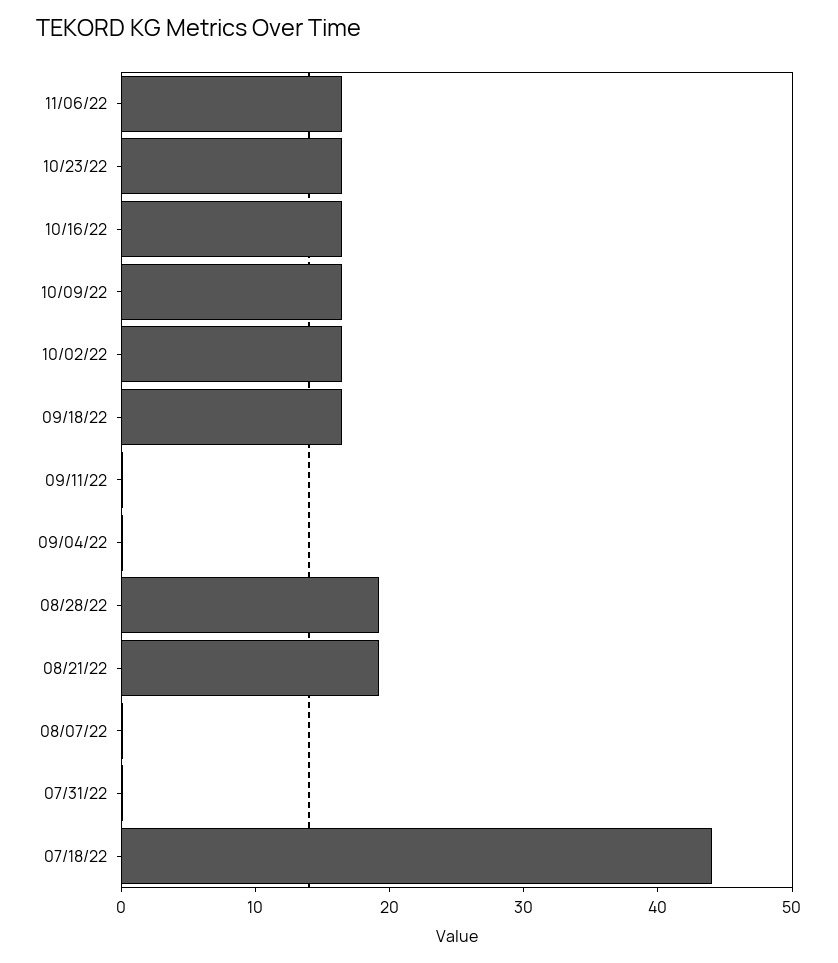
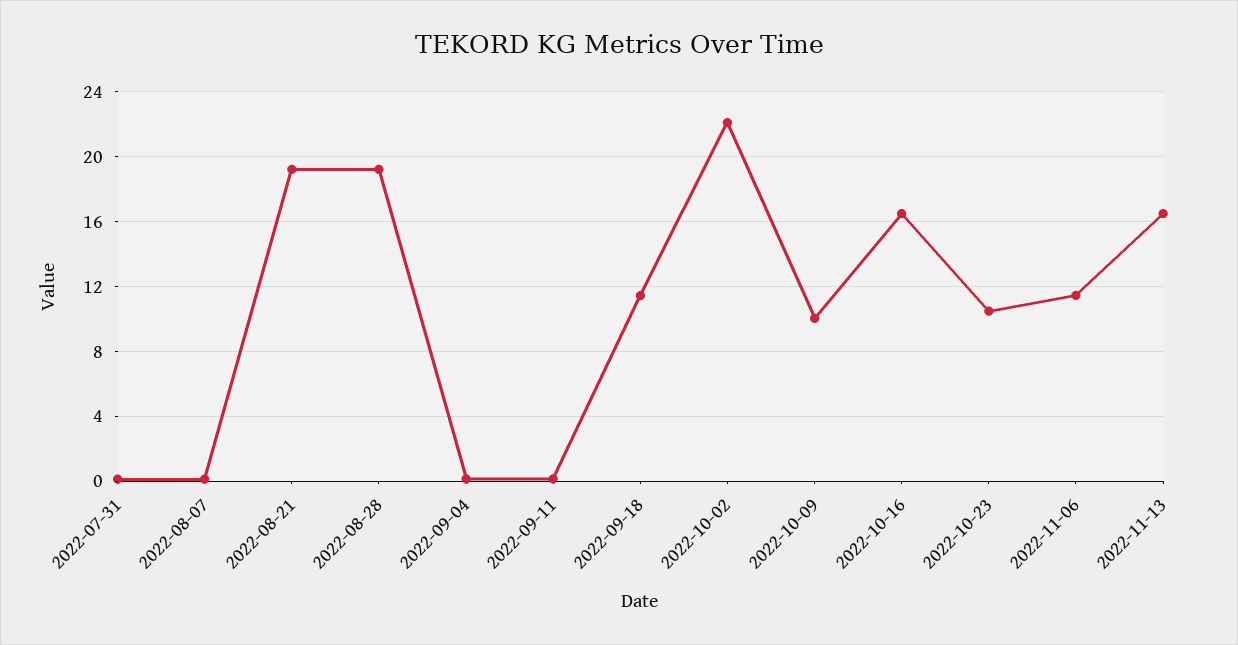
11/06/22: 16 -> 11.5
10/23/22: 16 -> 10.5
10/09/22: 16 -> 10
10/02/22: 16 -> 22
09/18/22: 16 -> 11.5
07/18/22: 44 -> none
2022-11-13: none -> 16.5

